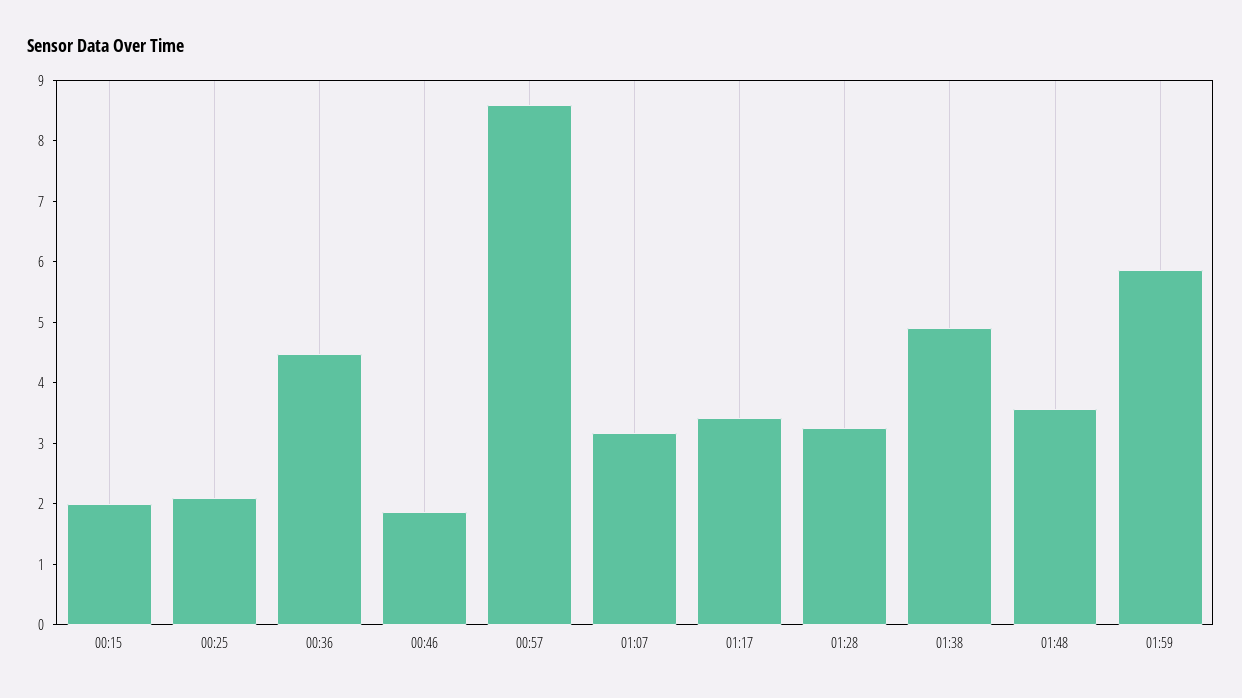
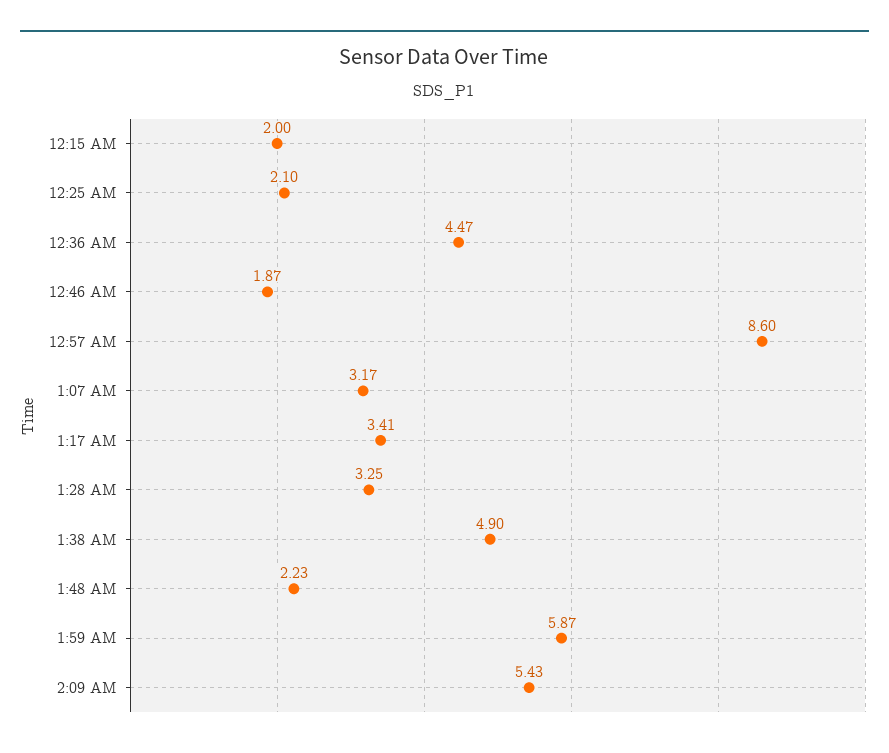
01:48: 3.6 -> 2.23
2:09 AM: none -> 5.43

